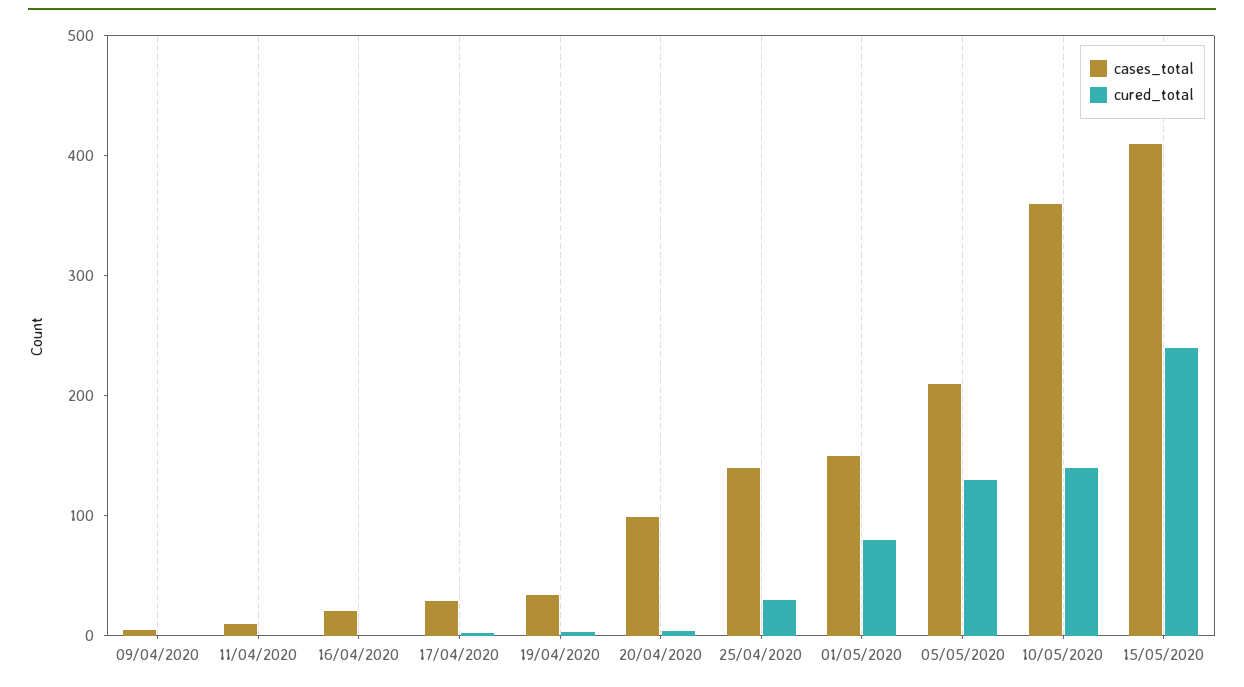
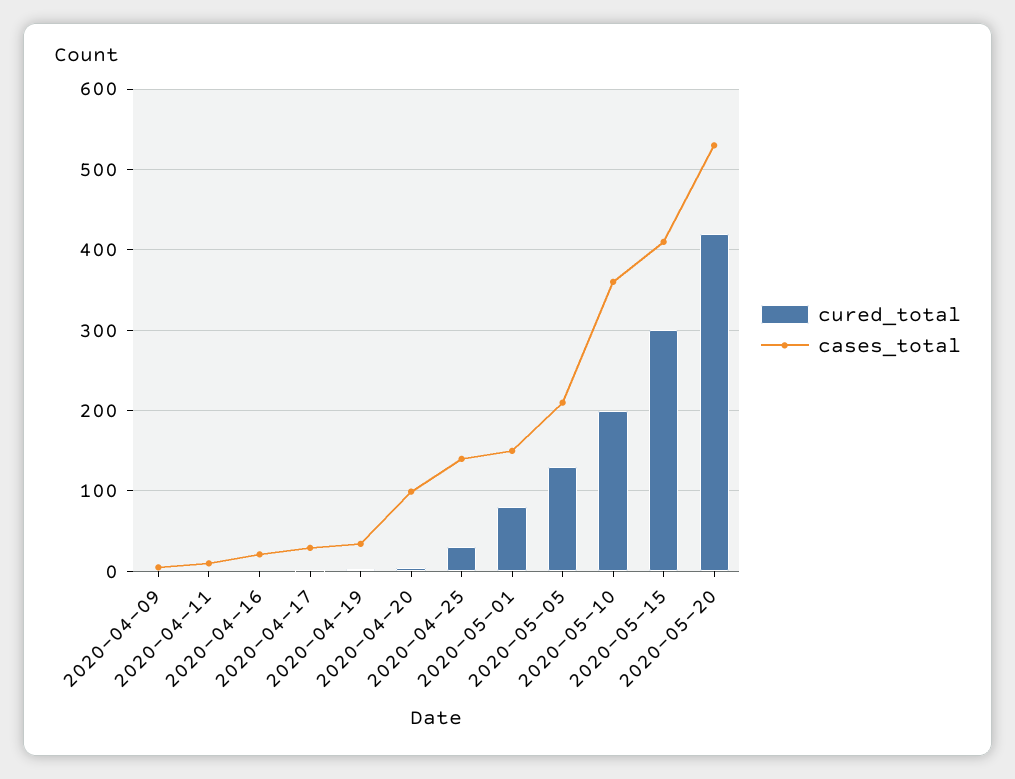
cured_total, 10/05/2020: 140 -> 200
cured_total, 15/05/2020: 240 -> 300
cured_total, 2020-05-20: none -> 420
cases_total, 2020-05-20: none -> 530

